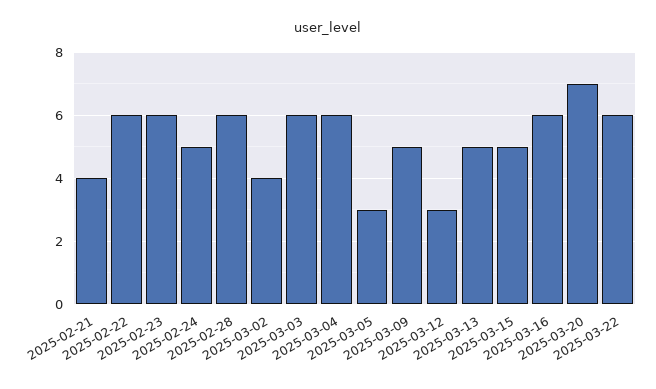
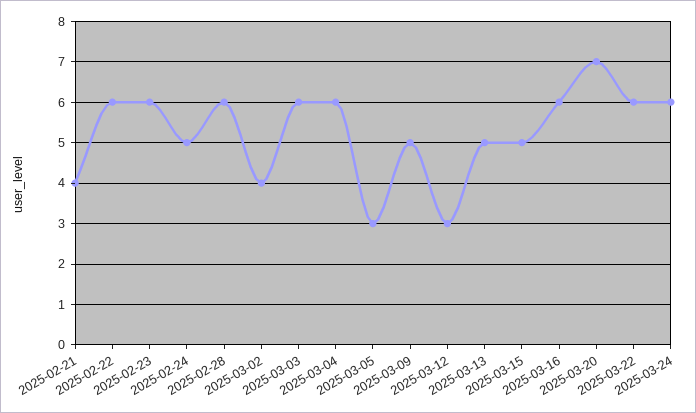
2025-03-24: none -> 6

